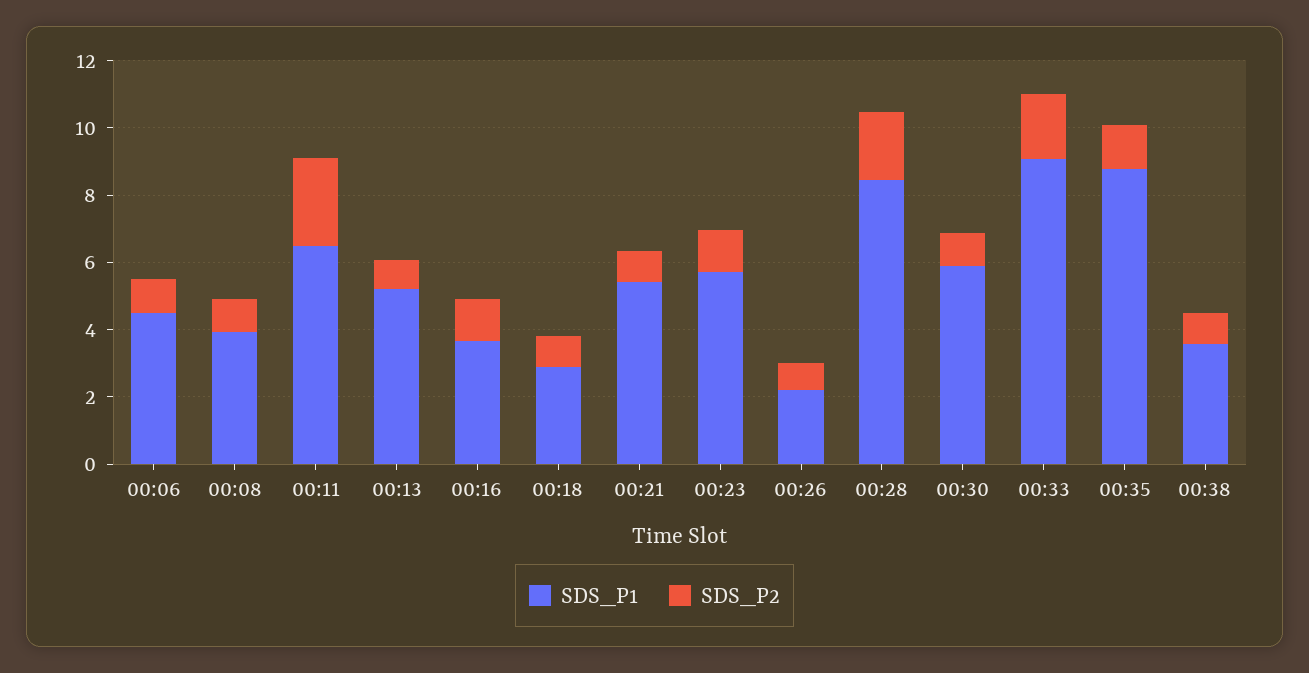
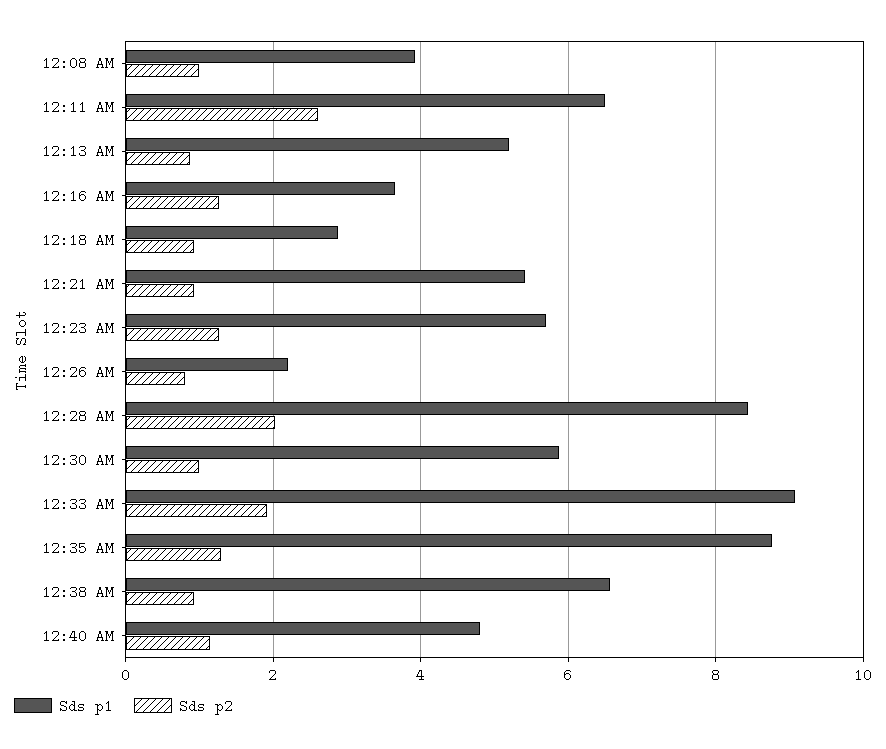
SDS_P1, 00:06: 4.5 -> none
SDS_P2, 00:06: 1 -> none
SDS_P1, 00:38: 3.5 -> 6.6
SDS_P1, 12:40 AM: none -> 4.8
SDS_P2, 12:40 AM: none -> 1.2

